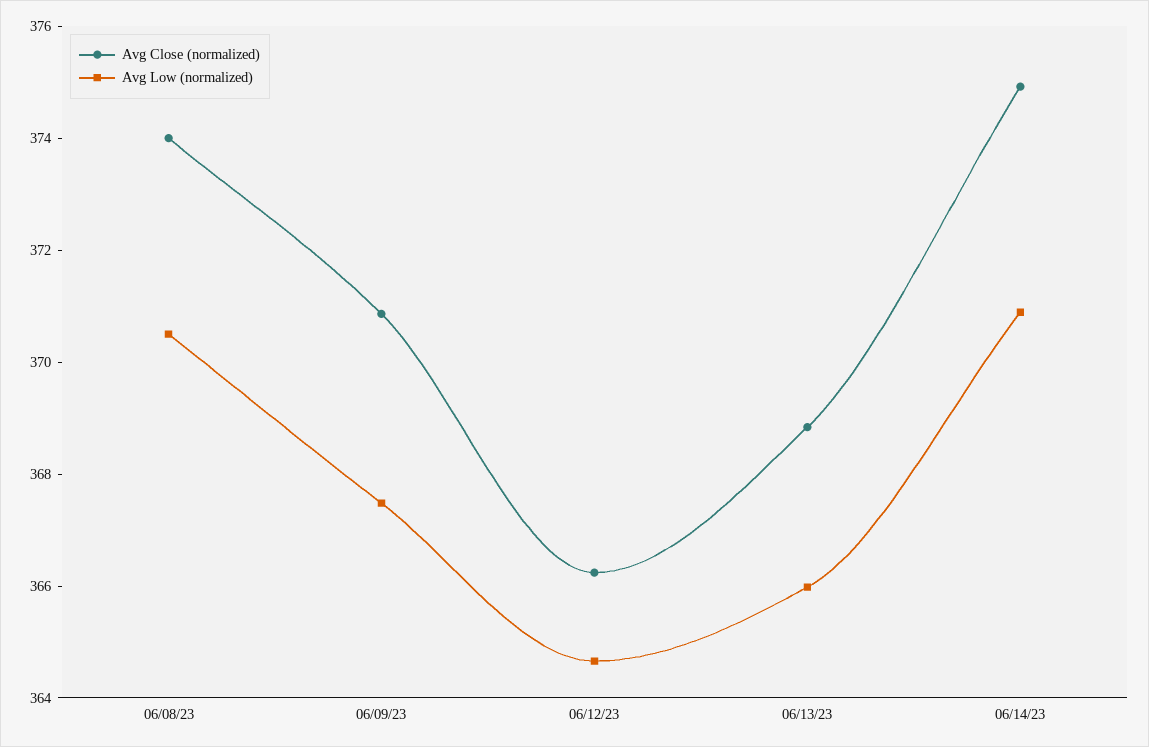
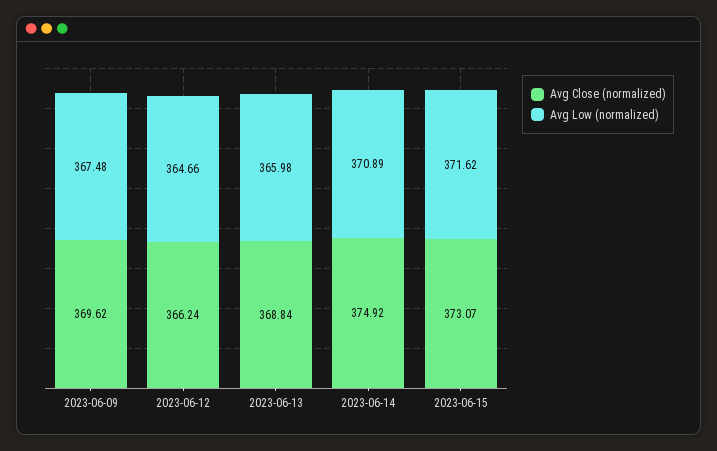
Avg Close (normalized), 06/08/23: 374 -> none
Avg Low (normalized), 06/08/23: 370.5 -> none
Avg Close (normalized), 06/09/23: 371 -> 369.62
Avg Close (normalized), 2023-06-15: none -> 373.07
Avg Low (normalized), 2023-06-15: none -> 371.62

